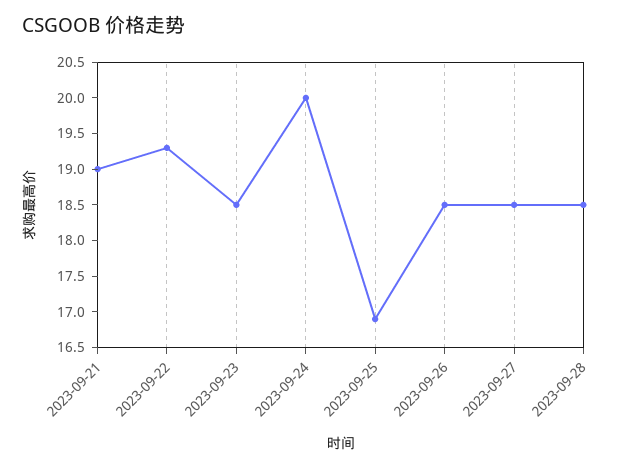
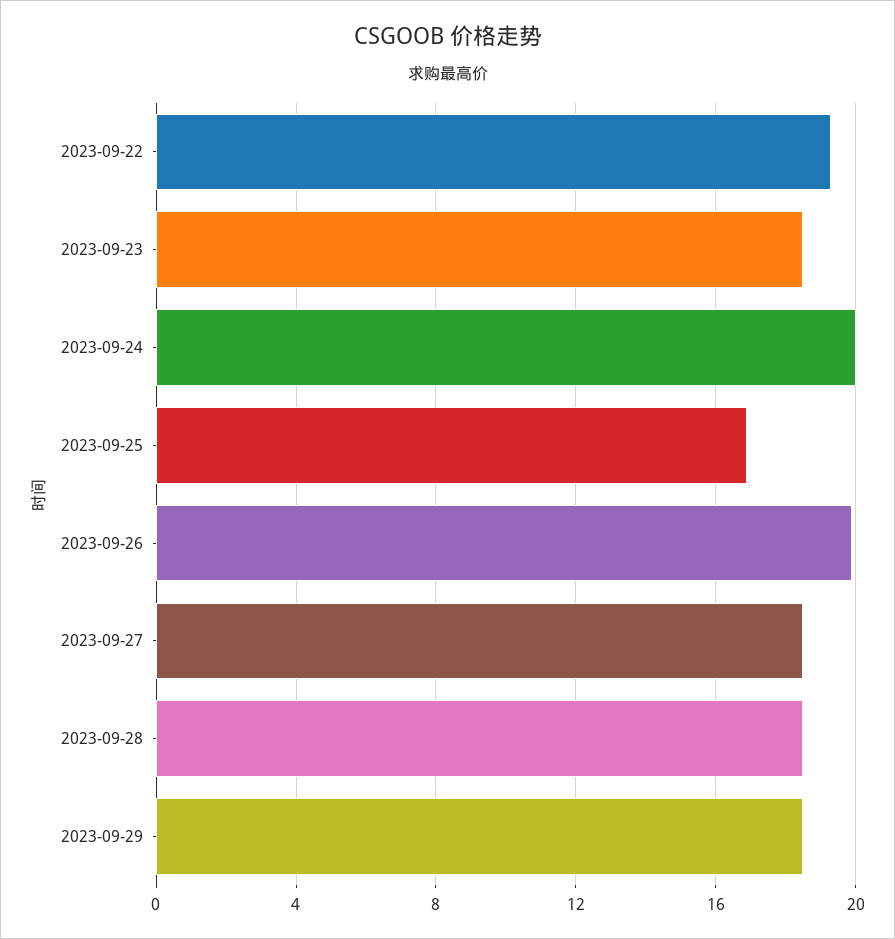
2023-09-21: 19 -> none
2023-09-26: 18.5 -> 20
2023-09-29: none -> 18.5

